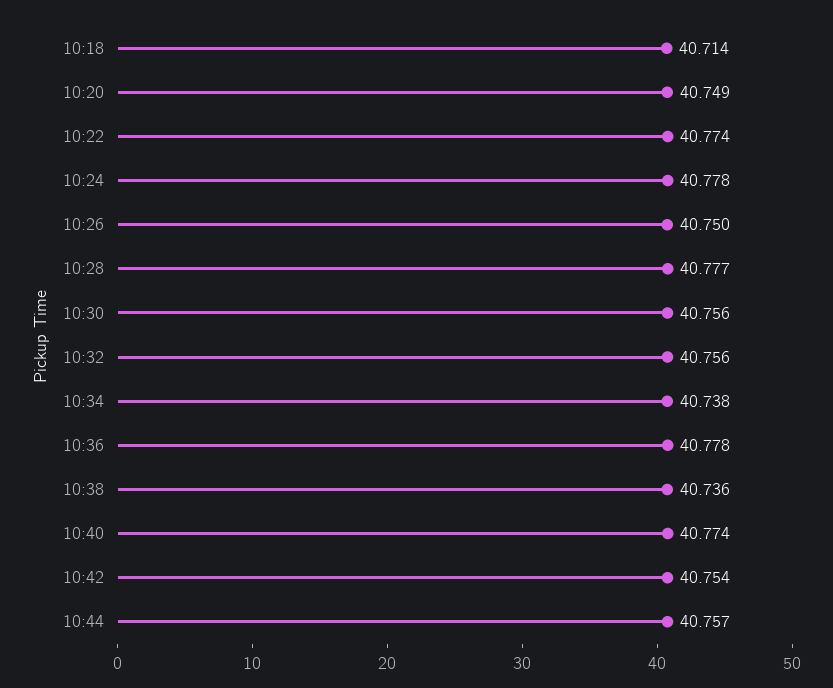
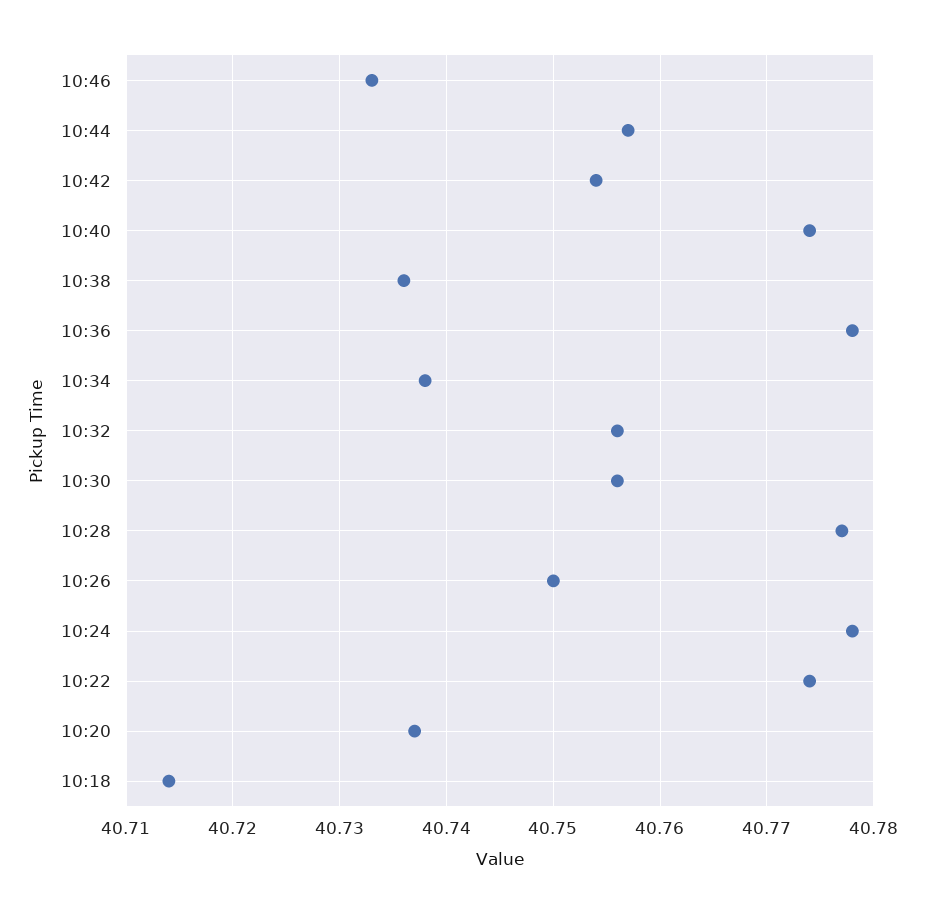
10:20: 40.749 -> 40.737
10:46: none -> 40.733

